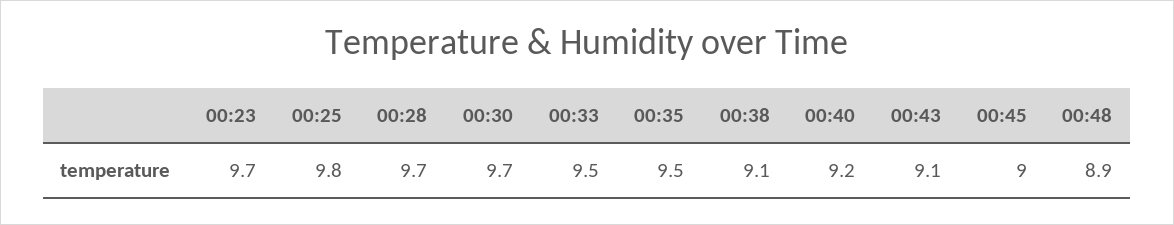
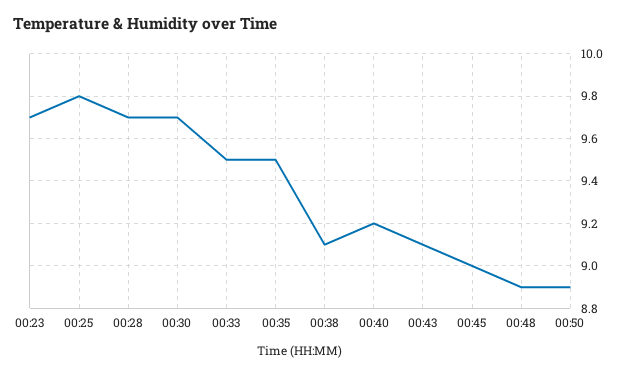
00:50: none -> 8.9

